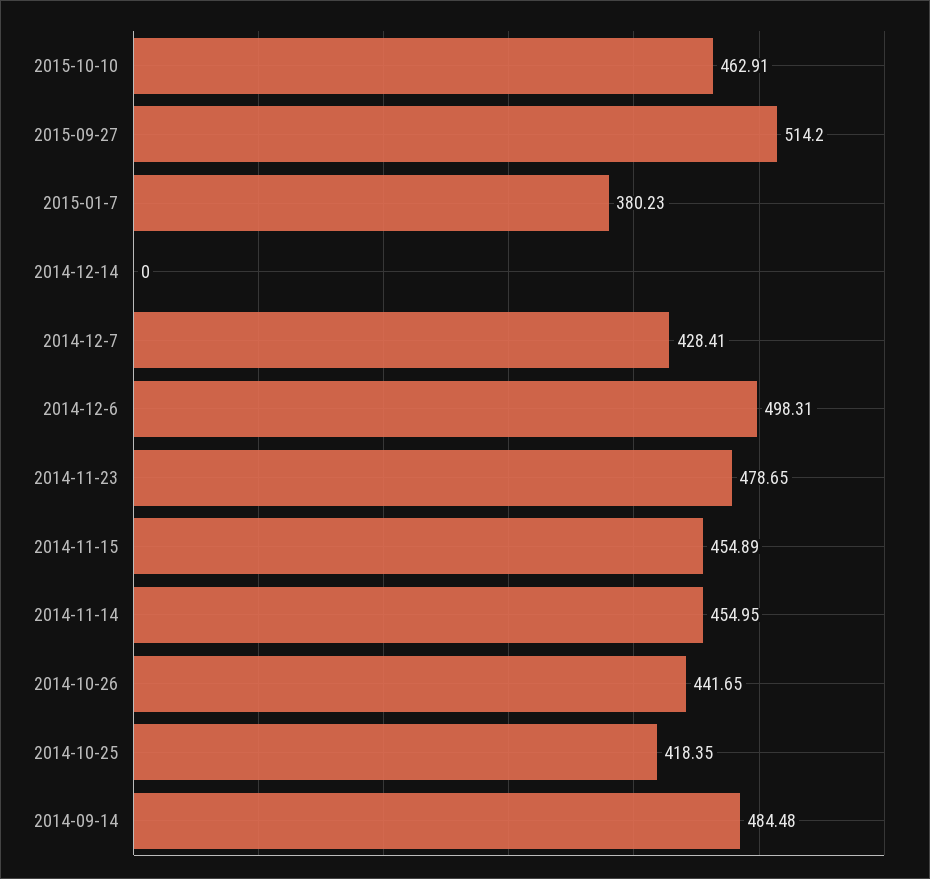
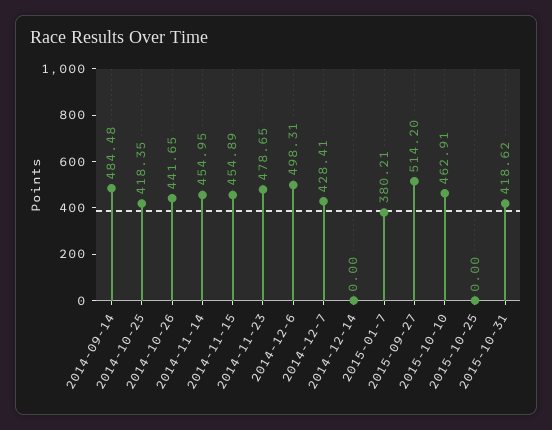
2015-01-7: 380.23 -> 380.21
2015-10-25: none -> 0
2015-10-31: none -> 418.62

